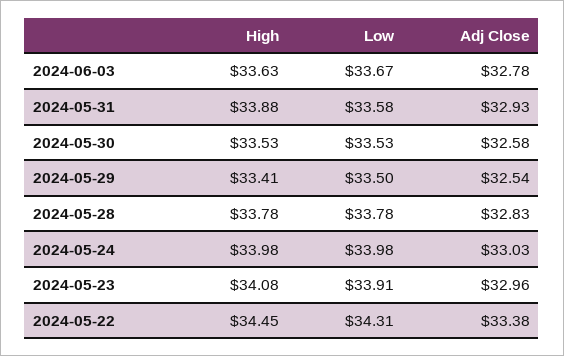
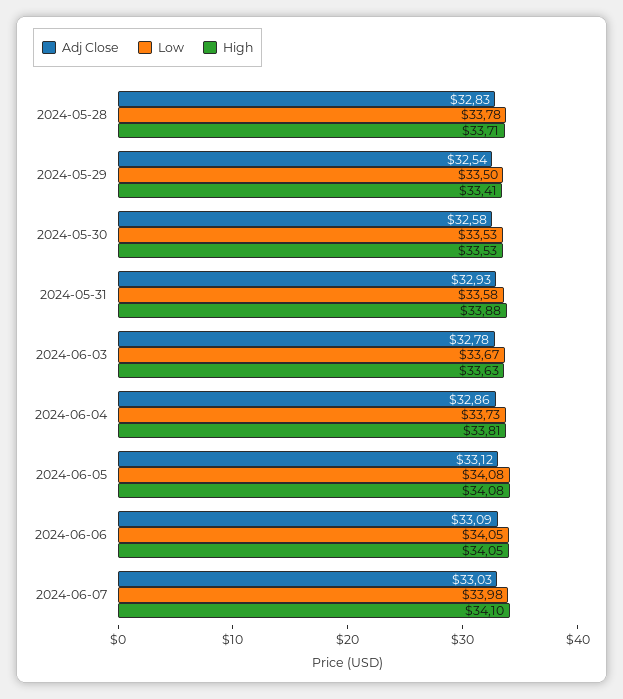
High, 2024-05-28: 33.78 -> 33.71
High, 2024-05-24: 33.98 -> none
Low, 2024-05-24: 33.98 -> none
Adj Close, 2024-05-24: 33.03 -> none
High, 2024-05-23: 34.08 -> none
Low, 2024-05-23: 33.91 -> none
Adj Close, 2024-05-23: 32.96 -> none
High, 2024-05-22: 34.45 -> none
Low, 2024-05-22: 34.31 -> none
Adj Close, 2024-05-22: 33.38 -> none
Adj Close, 2024-06-04: none -> 32.86
Low, 2024-06-04: none -> 33.73
High, 2024-06-04: none -> 33.81
Adj Close, 2024-06-05: none -> 33.12
Low, 2024-06-05: none -> 34.08
High, 2024-06-05: none -> 34.08
Adj Close, 2024-06-06: none -> 33.09
Low, 2024-06-06: none -> 34.05
High, 2024-06-06: none -> 34.05
Adj Close, 2024-06-07: none -> 33.03
Low, 2024-06-07: none -> 33.98
High, 2024-06-07: none -> 34.1

